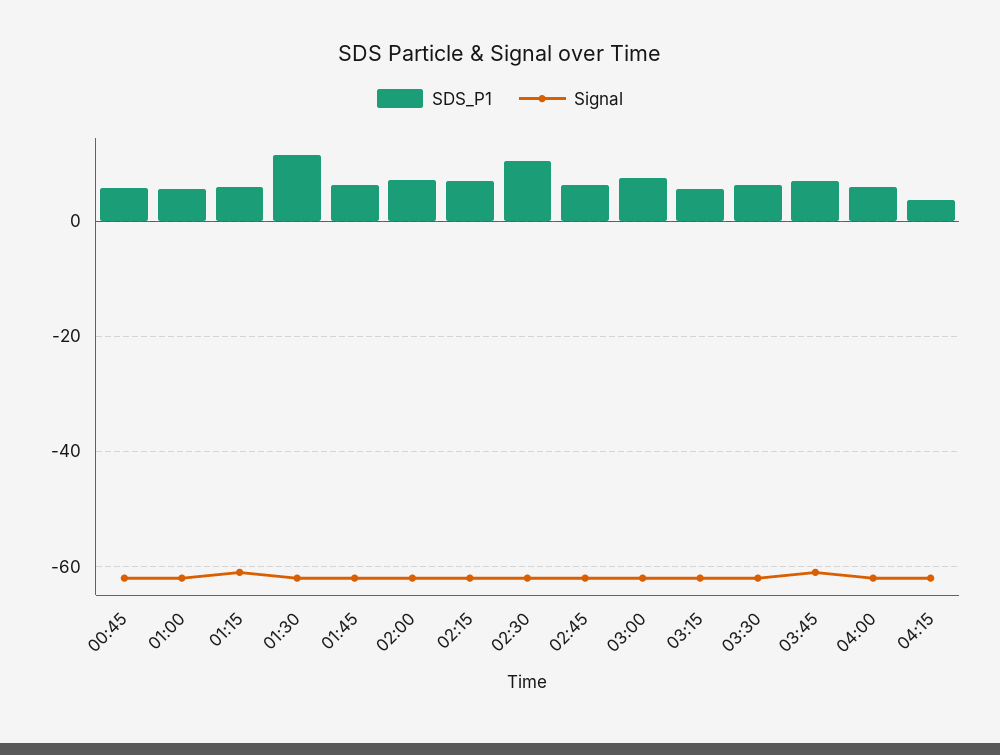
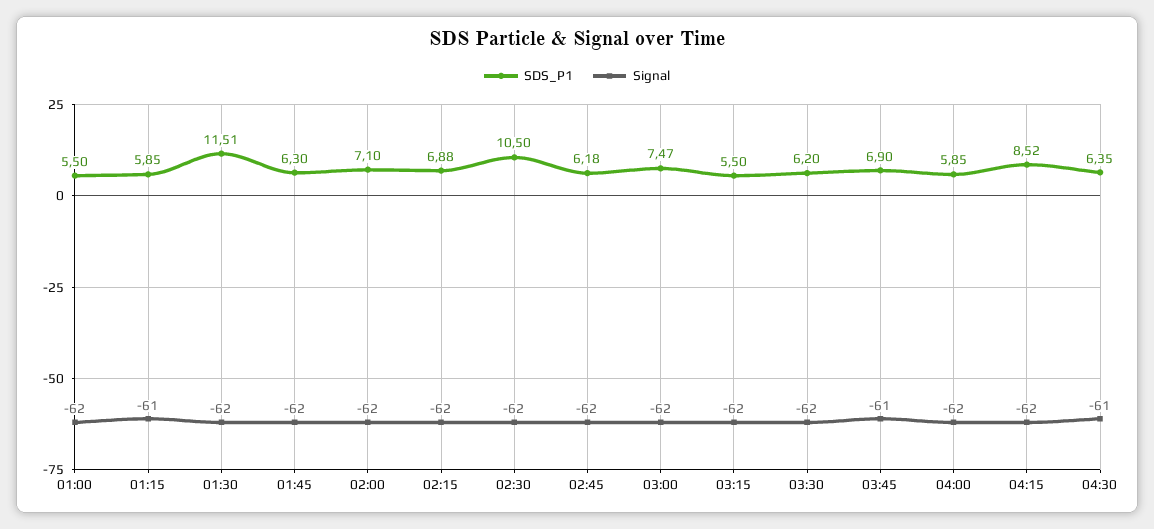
SDS_P1, 00:45: 6 -> none
Signal, 00:45: -62 -> none
SDS_P1, 04:15: 4 -> 8.52
SDS_P1, 04:30: none -> 6.35
Signal, 04:30: none -> -61

